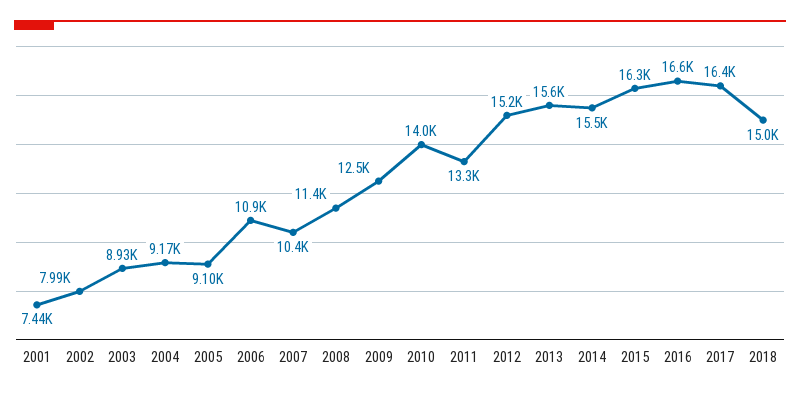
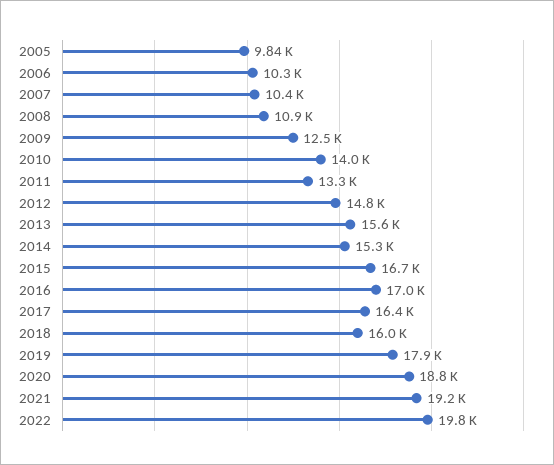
2001: 7440 -> none
2002: 7990 -> none
2003: 8930 -> none
2004: 9170 -> none
2005: 9100 -> 9840
2006: 10900 -> 10300
2008: 11400 -> 10900
2012: 15200 -> 14800
2014: 15500 -> 15300
2015: 16300 -> 16700
2016: 16600 -> 17000
2018: 15000 -> 16000
2019: none -> 17900
2020: none -> 18800
2021: none -> 19200
2022: none -> 19800

